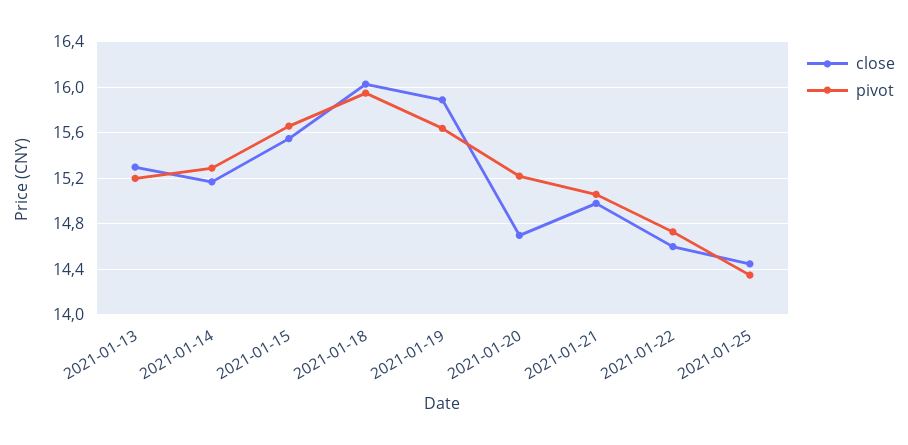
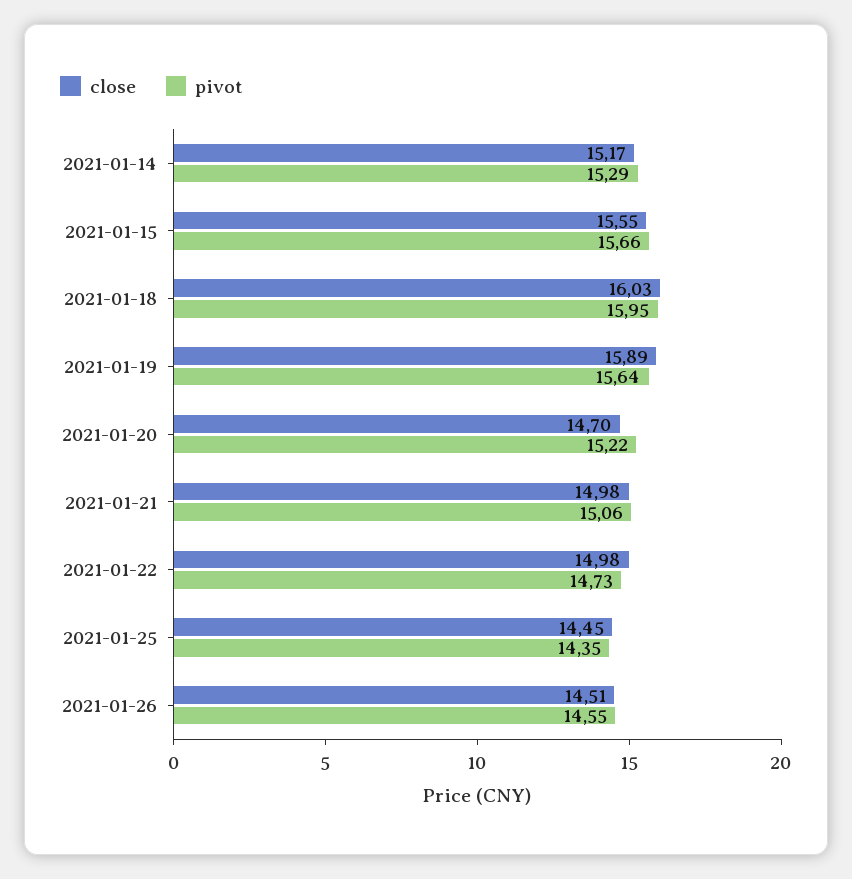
close, 2021-01-13: 15.3 -> none
pivot, 2021-01-13: 15.2 -> none
close, 2021-01-22: 14.6 -> 14.98
close, 2021-01-26: none -> 14.51
pivot, 2021-01-26: none -> 14.55

